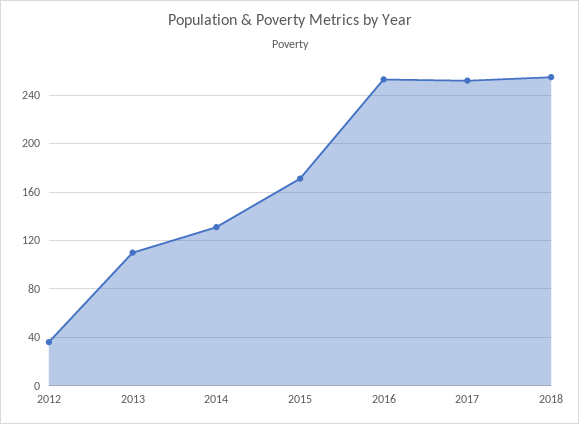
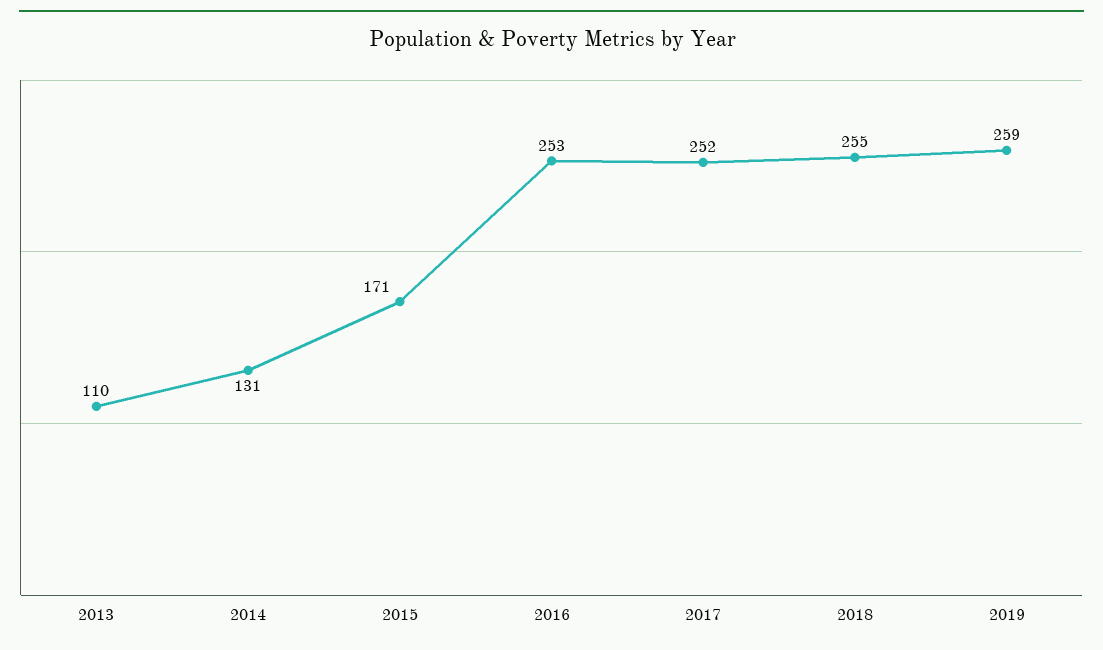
2012: 35 -> none
2019: none -> 259

